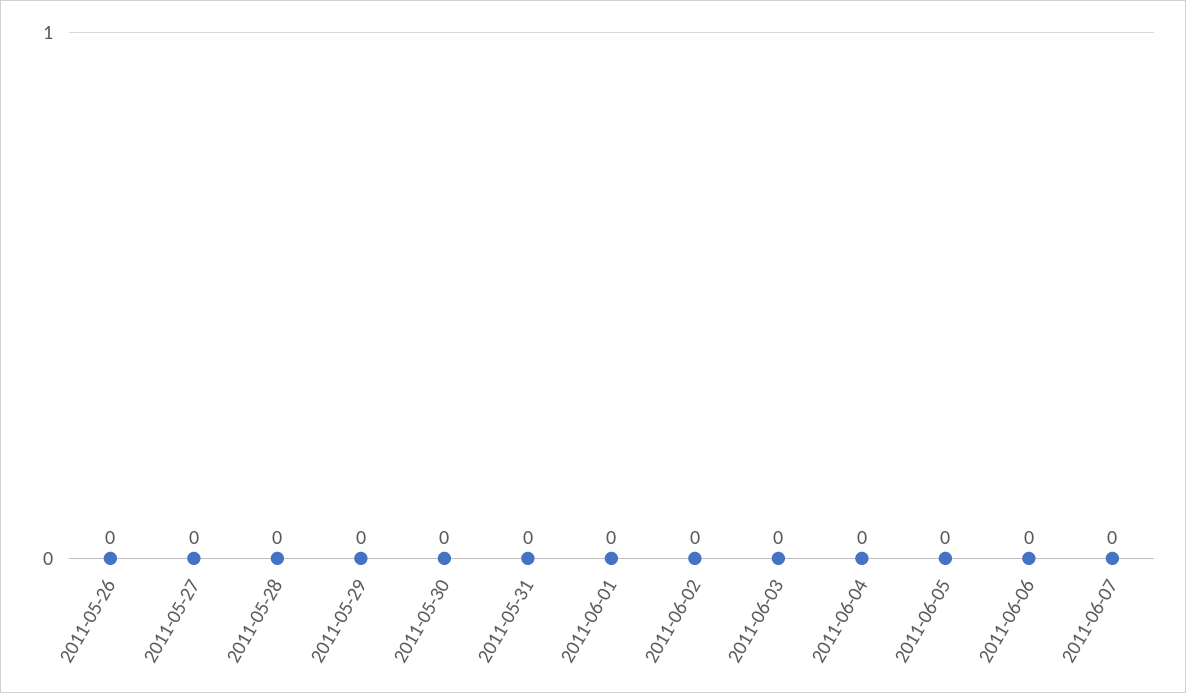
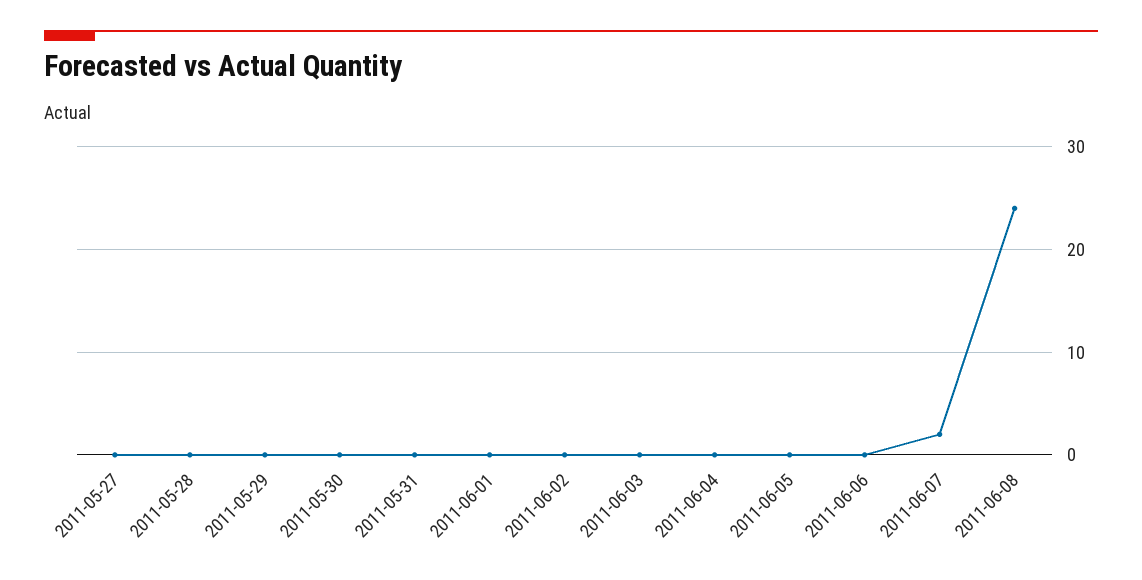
2011-05-26: 0 -> none
2011-06-07: 0 -> 2
2011-06-08: none -> 24

